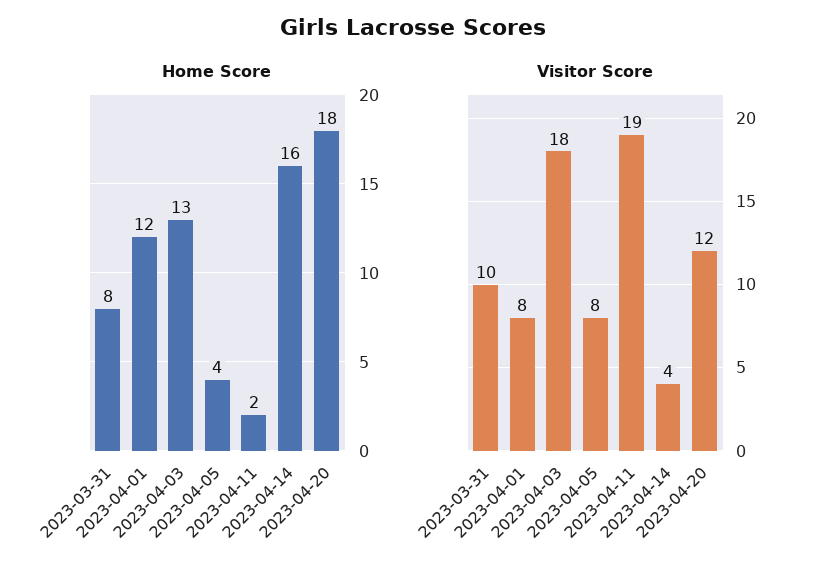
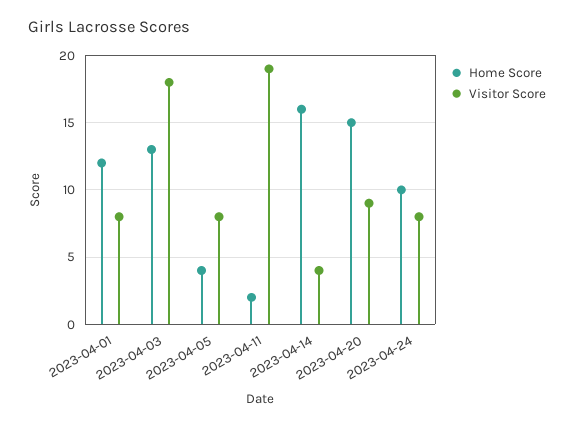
Home Score, 2023-03-31: 8 -> none
Home Score, 2023-04-20: 18 -> 15
Visitor Score, 2023-03-31: 10 -> none
Visitor Score, 2023-04-20: 12 -> 9
Home Score, 2023-04-24: none -> 10
Visitor Score, 2023-04-24: none -> 8

